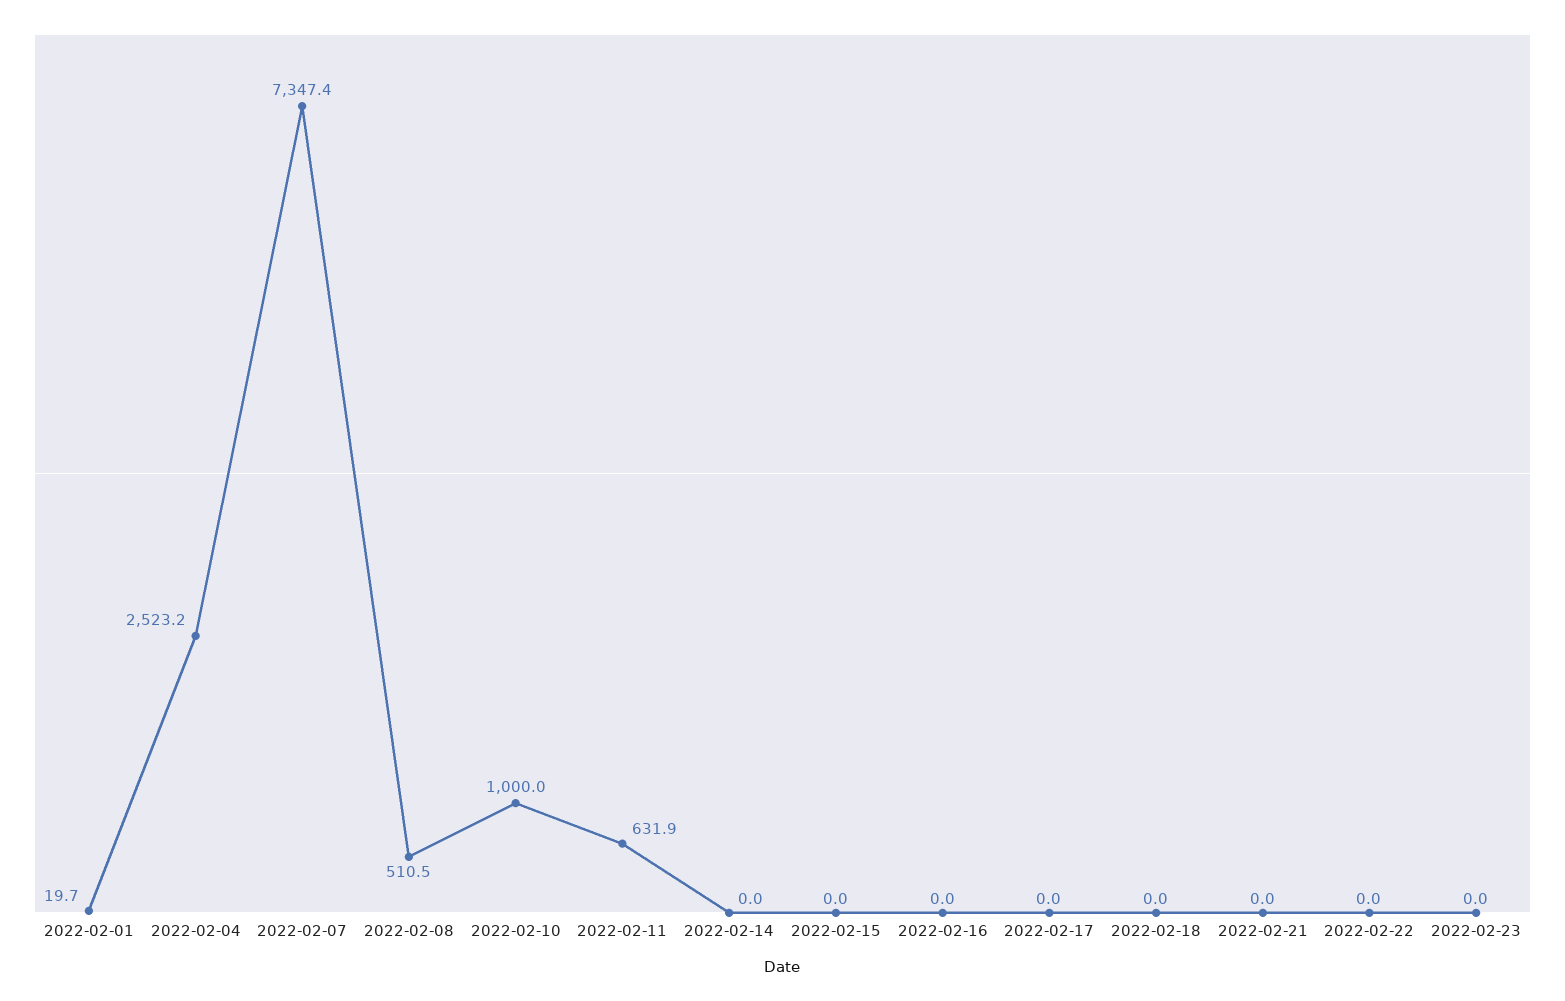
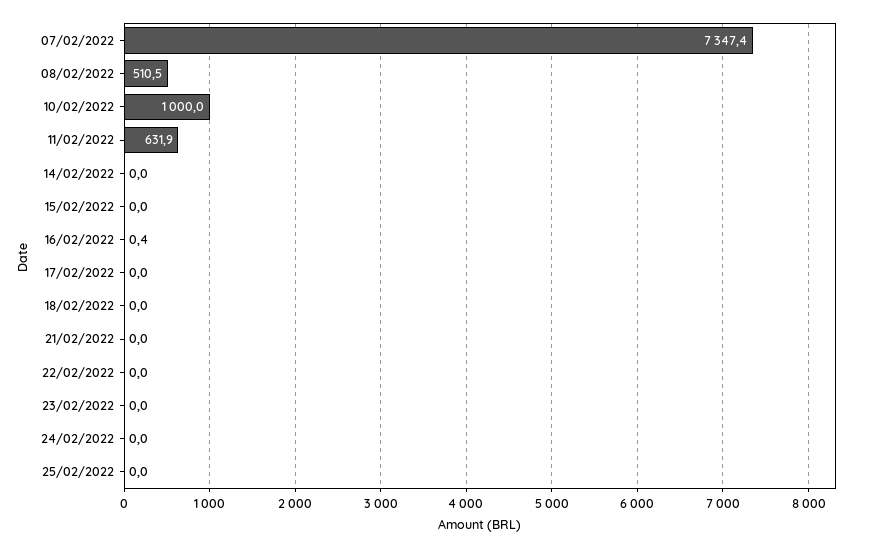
2022-02-01: 19.7 -> none
2022-02-04: 2523.2 -> none
2022-02-16: 0 -> 0.4
24/02/2022: none -> 0
25/02/2022: none -> 0

